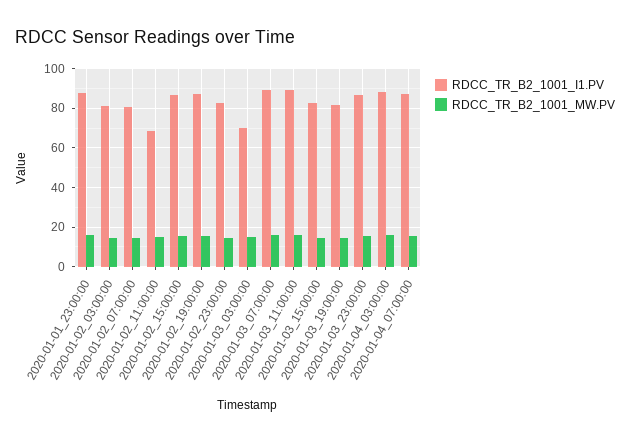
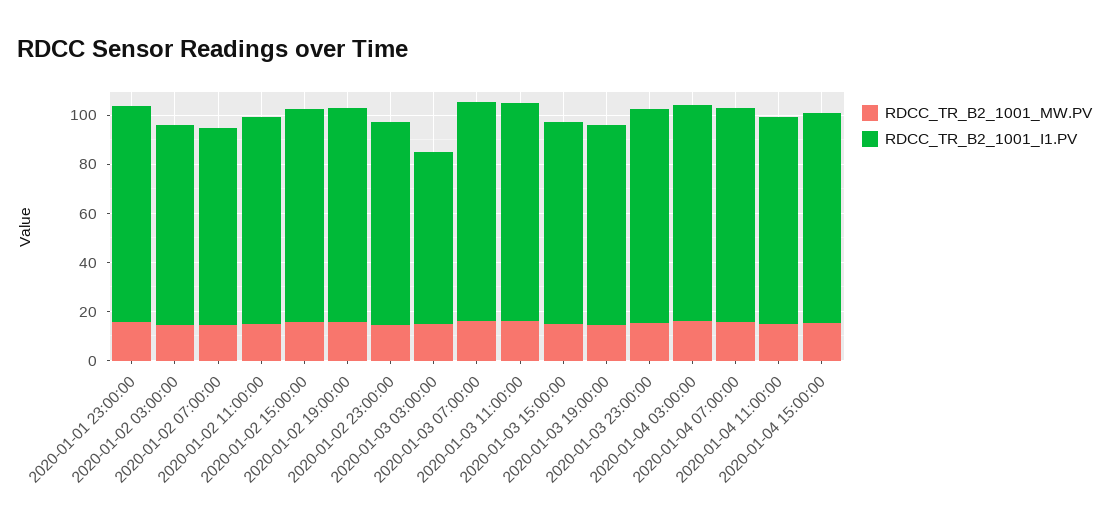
RDCC_TR_B2_1001_I1.PV, 2020-01-02_11:00:00: 70 -> 85
RDCC_TR_B2_1001_MW.PV, 2020-01-04 11:00:00: none -> 15
RDCC_TR_B2_1001_I1.PV, 2020-01-04 11:00:00: none -> 85
RDCC_TR_B2_1001_MW.PV, 2020-01-04 15:00:00: none -> 15
RDCC_TR_B2_1001_I1.PV, 2020-01-04 15:00:00: none -> 85

